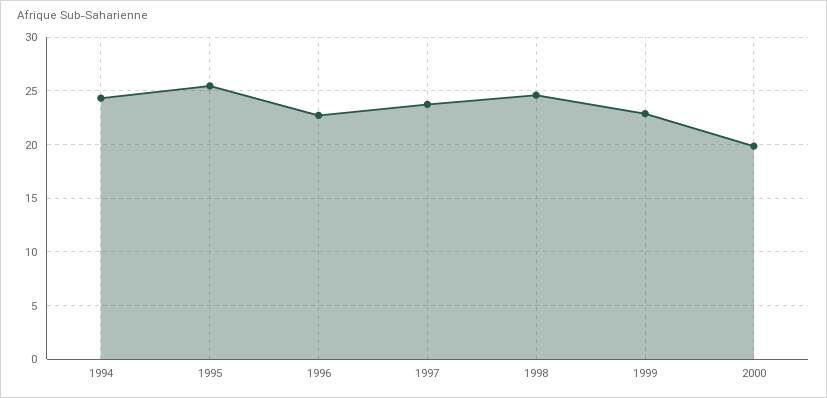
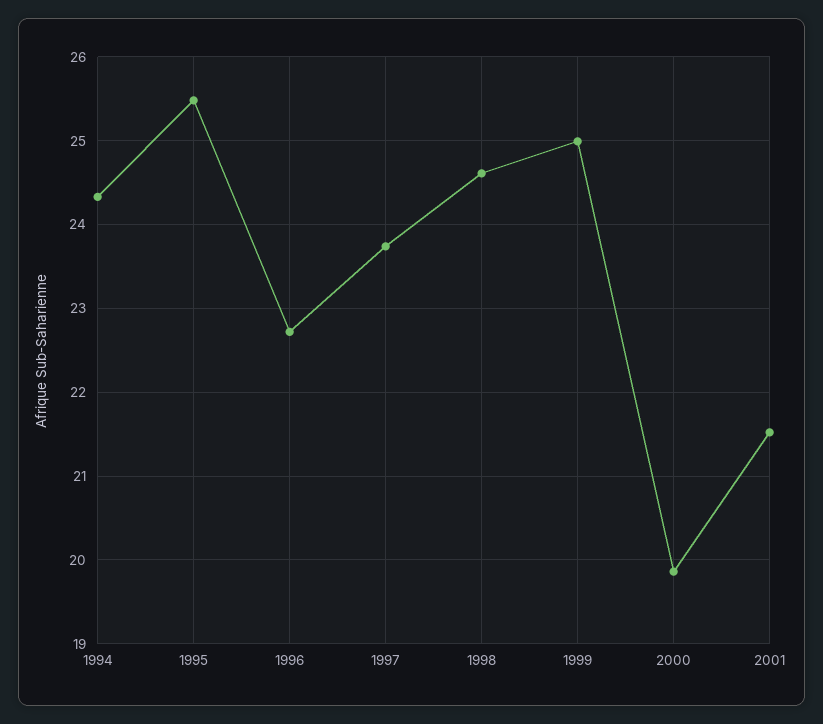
1999: 23 -> 25
2001: none -> 21.5

